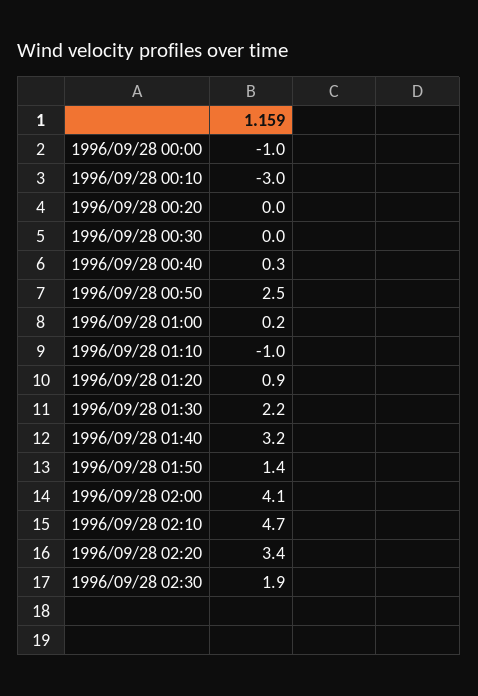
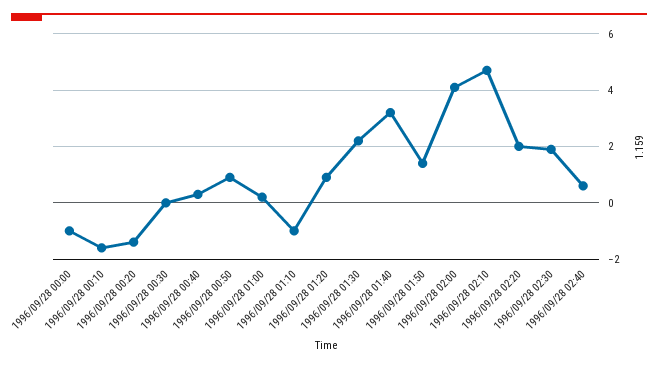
1996/09/28 00:10: -3 -> -1.5
1996/09/28 00:20: 0 -> -1.5
1996/09/28 00:50: 2.5 -> 1
1996/09/28 02:20: 3.4 -> 2
1996/09/28 02:40: none -> 0.5

